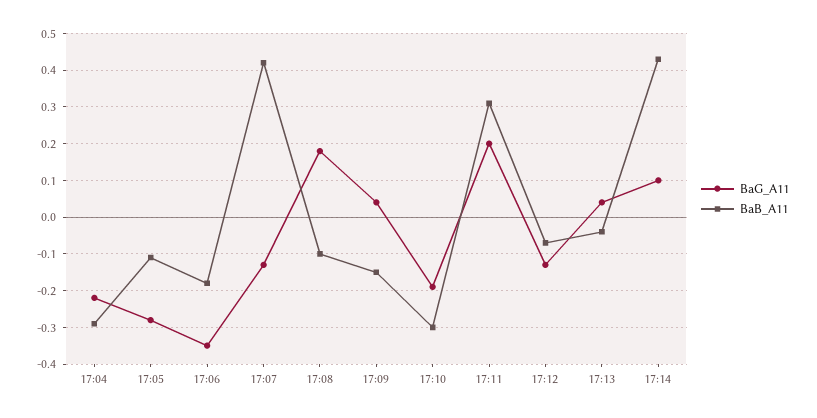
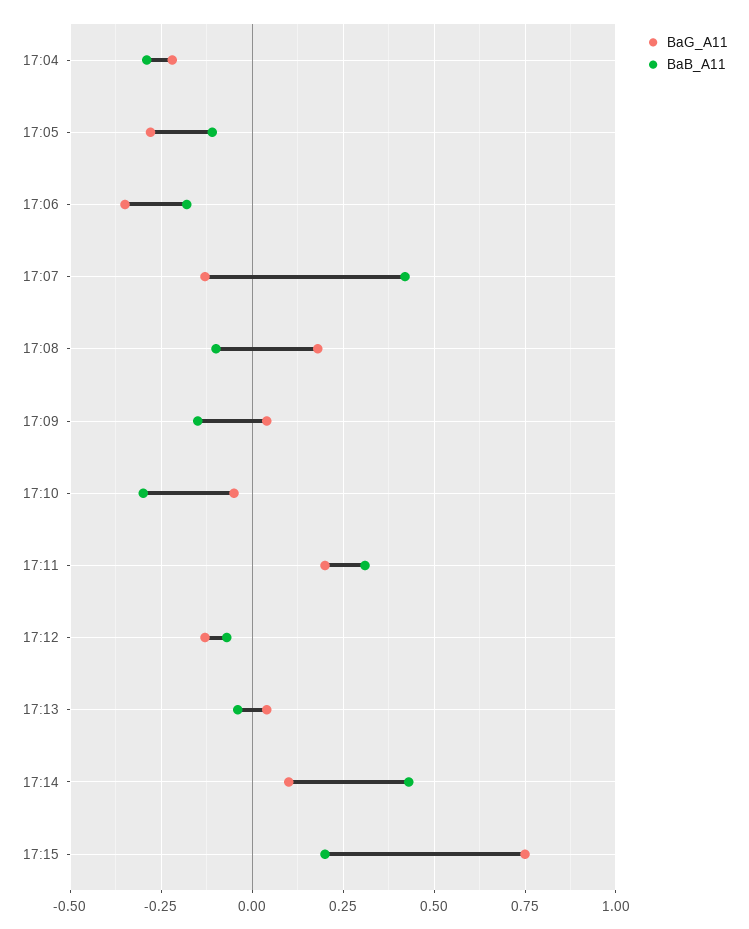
BaG_A11, 17:10: -0.2 -> -0.05
BaG_A11, 17:15: none -> 0.75
BaB_A11, 17:15: none -> 0.2

